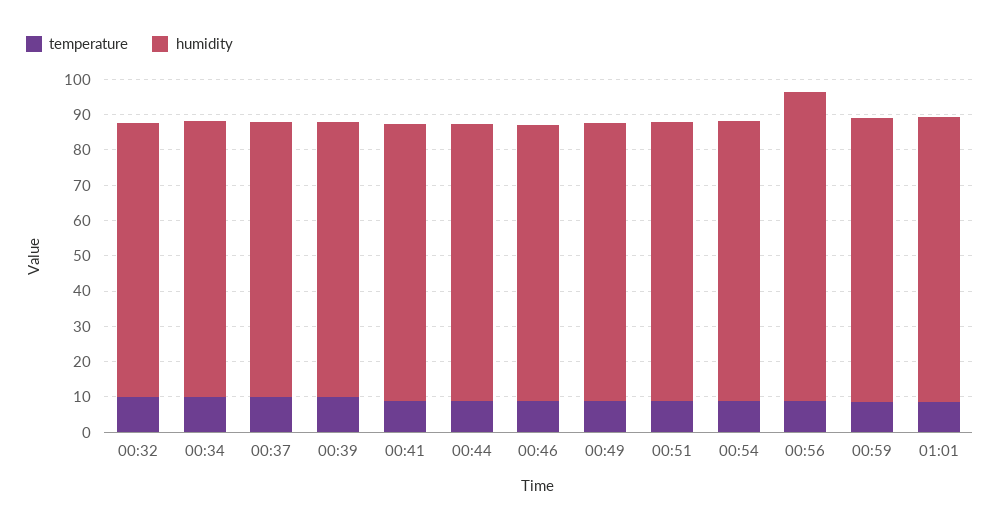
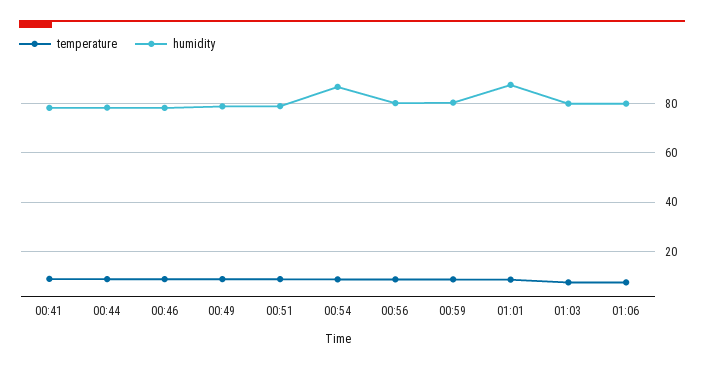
temperature, 00:32: 10 -> none
humidity, 00:32: 77.5 -> none
temperature, 00:34: 10 -> none
humidity, 00:34: 77.5 -> none
temperature, 00:37: 10 -> none
humidity, 00:37: 77.5 -> none
temperature, 00:39: 10 -> none
humidity, 00:39: 77.5 -> none
humidity, 00:54: 80 -> 87.5
humidity, 00:56: 87.5 -> 80
humidity, 01:01: 80 -> 87.5
temperature, 01:03: none -> 7.5
humidity, 01:03: none -> 80
temperature, 01:06: none -> 7.5
humidity, 01:06: none -> 80

